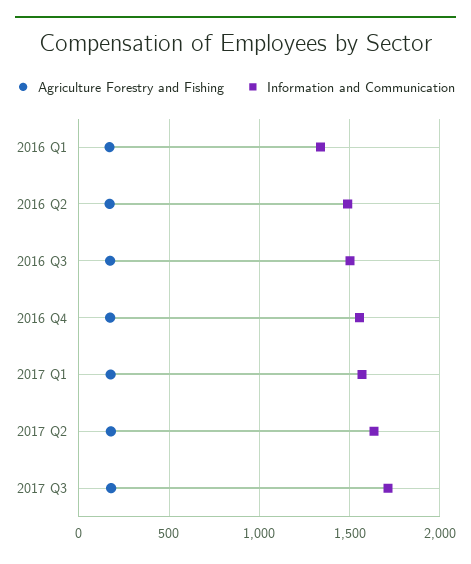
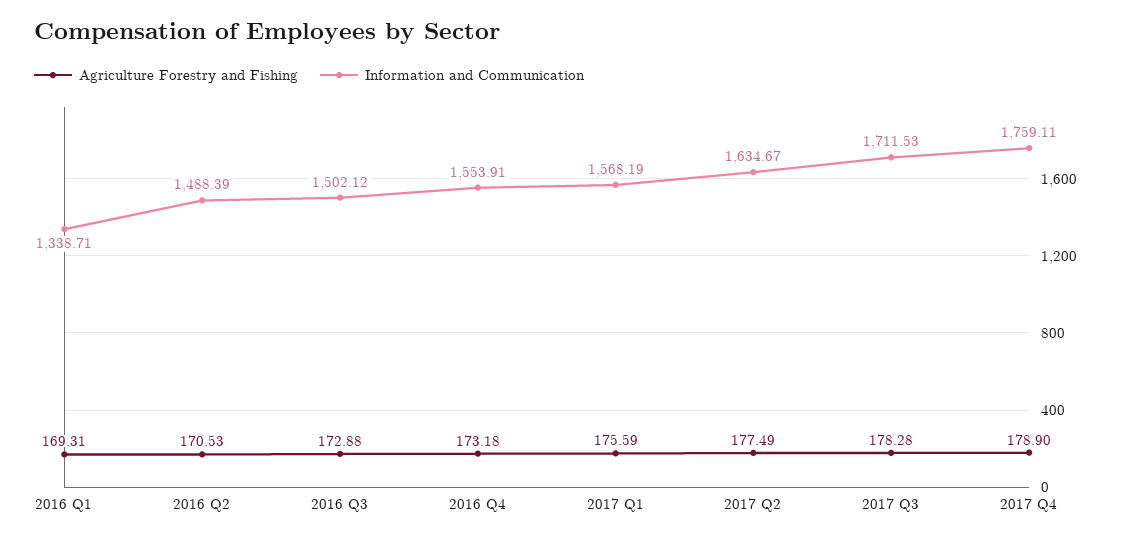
Agriculture Forestry and Fishing, 2017 Q4: none -> 178.9
Information and Communication, 2017 Q4: none -> 1759.11

